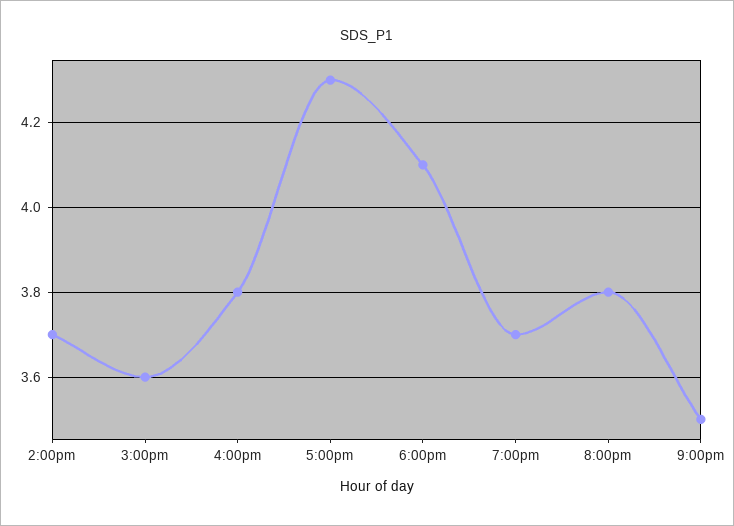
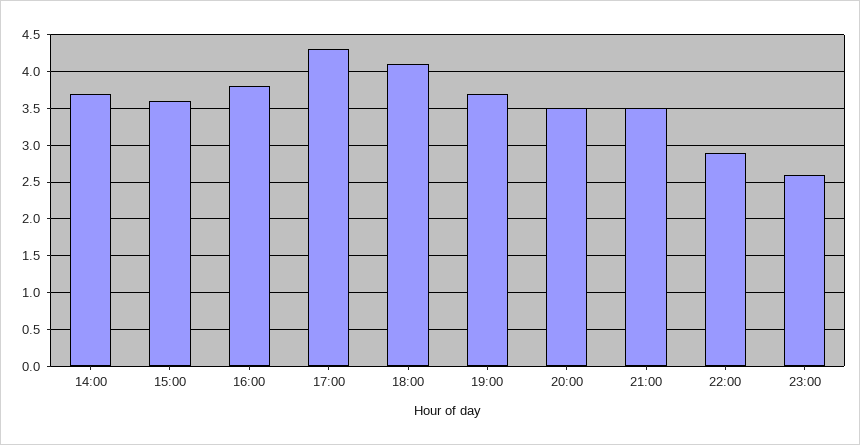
8:00pm: 3.8 -> 3.5
22:00: none -> 2.9
23:00: none -> 2.6

